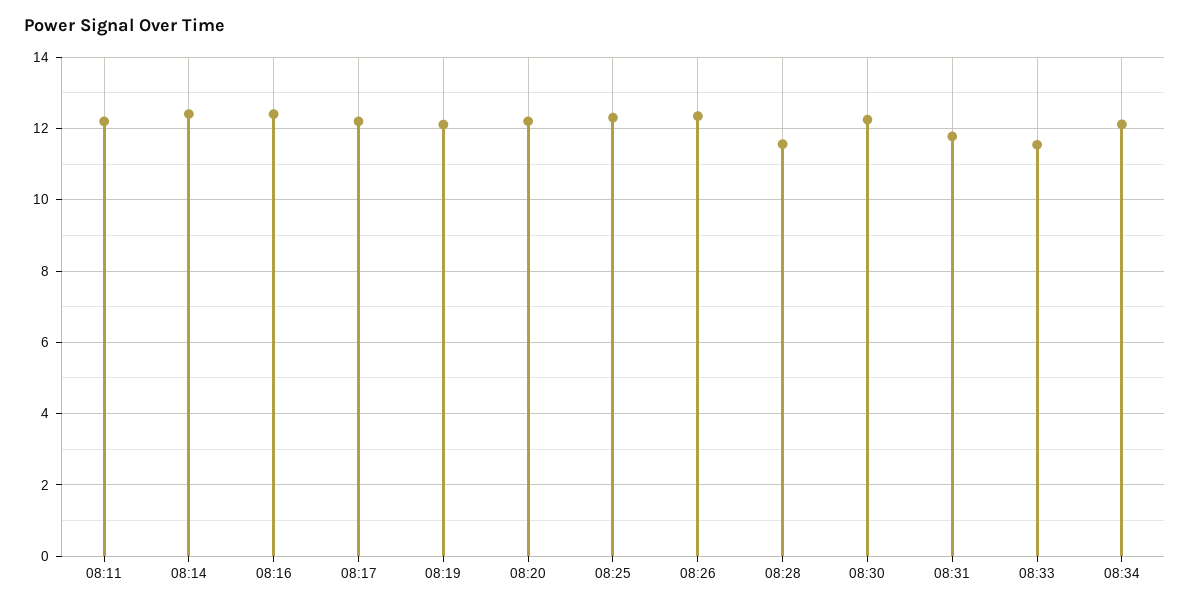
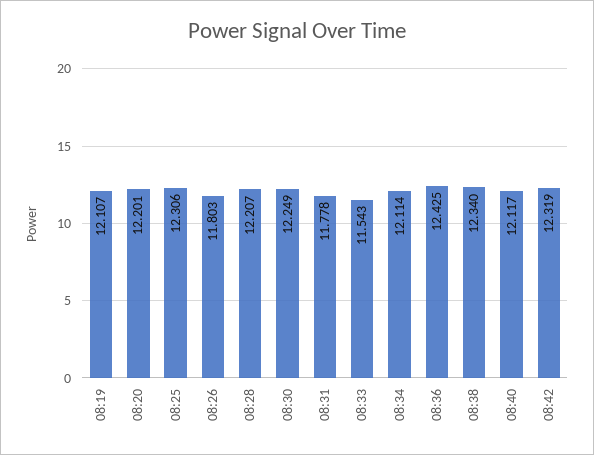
08:11: 12.2 -> none
08:14: 12.4 -> none
08:16: 12.4 -> none
08:17: 12.2 -> none
08:26: 12.4 -> 11.803
08:28: 11.6 -> 12.207
08:36: none -> 12.425
08:38: none -> 12.34
08:40: none -> 12.117
08:42: none -> 12.319

